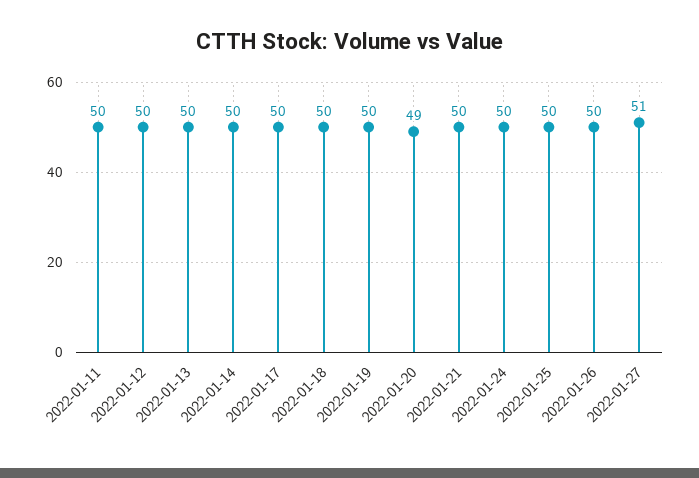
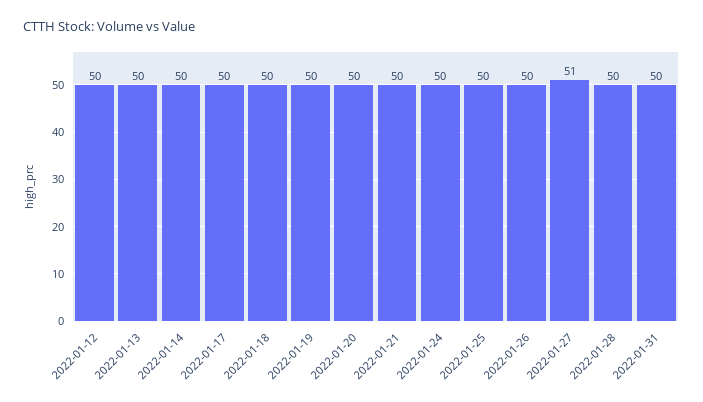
2022-01-11: 50 -> none
2022-01-20: 49 -> 50
2022-01-28: none -> 50
2022-01-31: none -> 50

